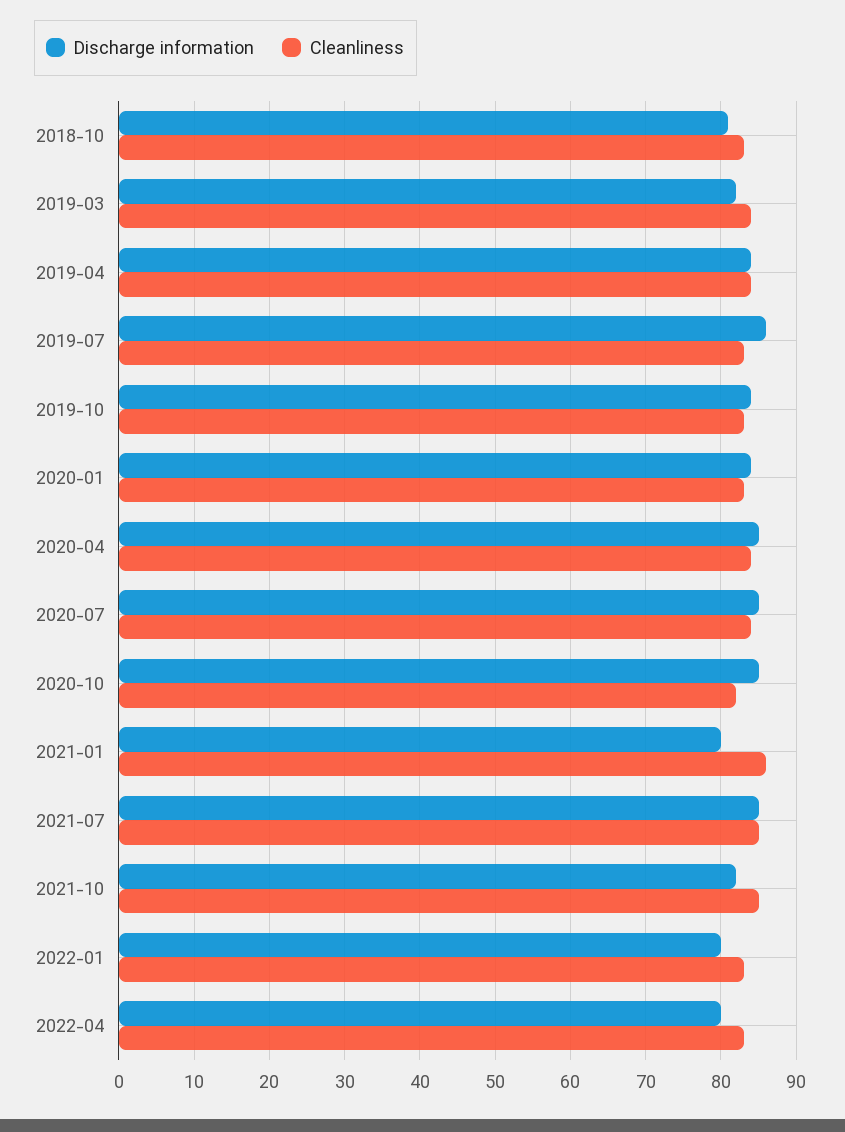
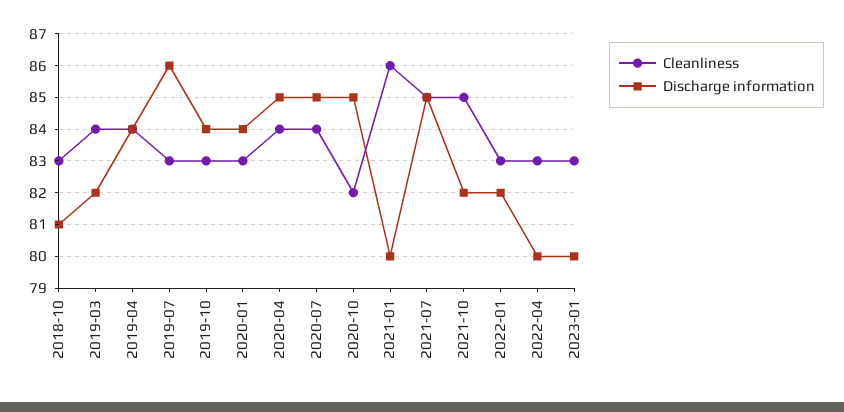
Discharge information, 2022-01: 80 -> 82
Cleanliness, 2023-01: none -> 83
Discharge information, 2023-01: none -> 80

